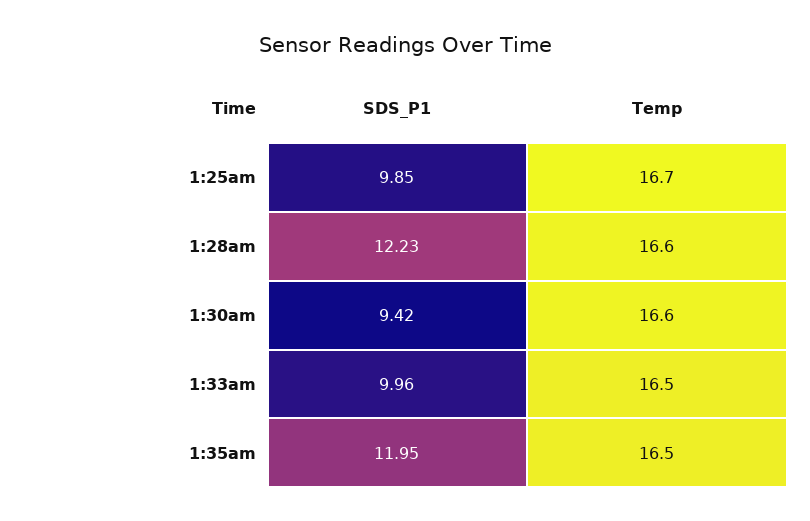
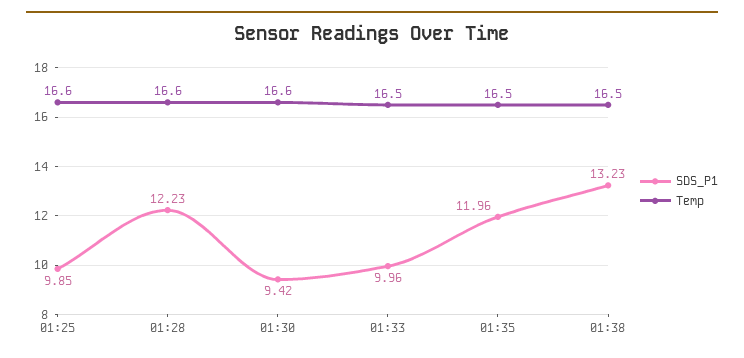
Temp, 1:25am: 16.7 -> 16.6
SDS_P1, 1:35am: 11.95 -> 11.96
SDS_P1, 01:38: none -> 13.23
Temp, 01:38: none -> 16.5

